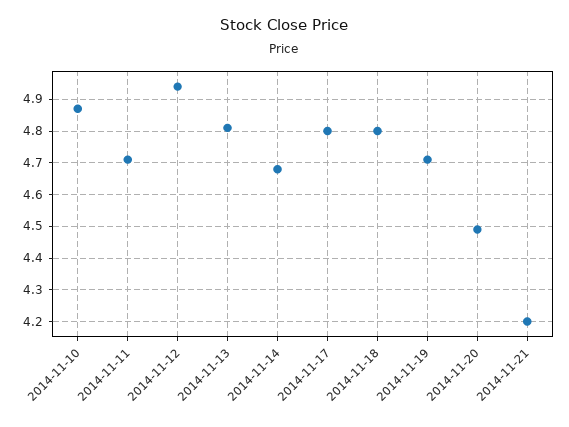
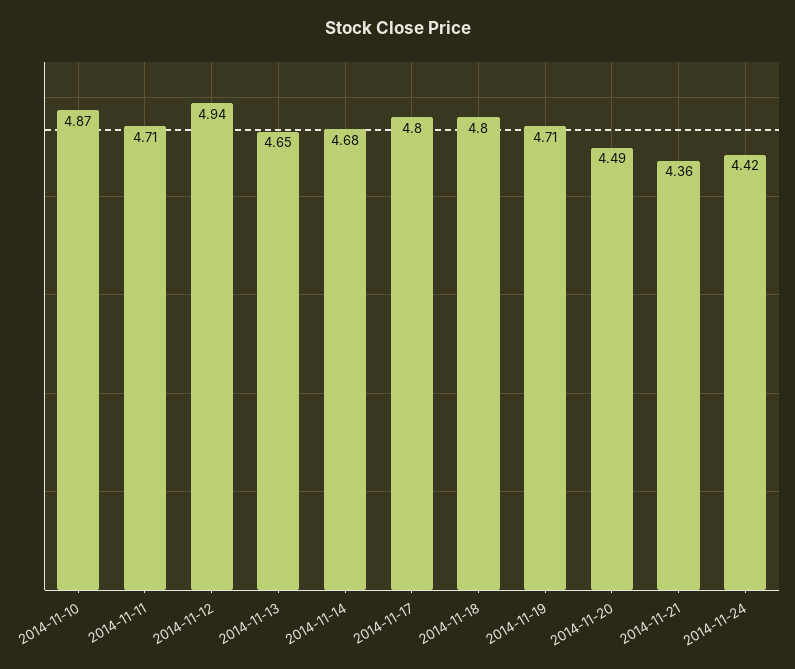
2014-11-13: 4.8 -> 4.65
2014-11-21: 4.2 -> 4.36
2014-11-24: none -> 4.42

